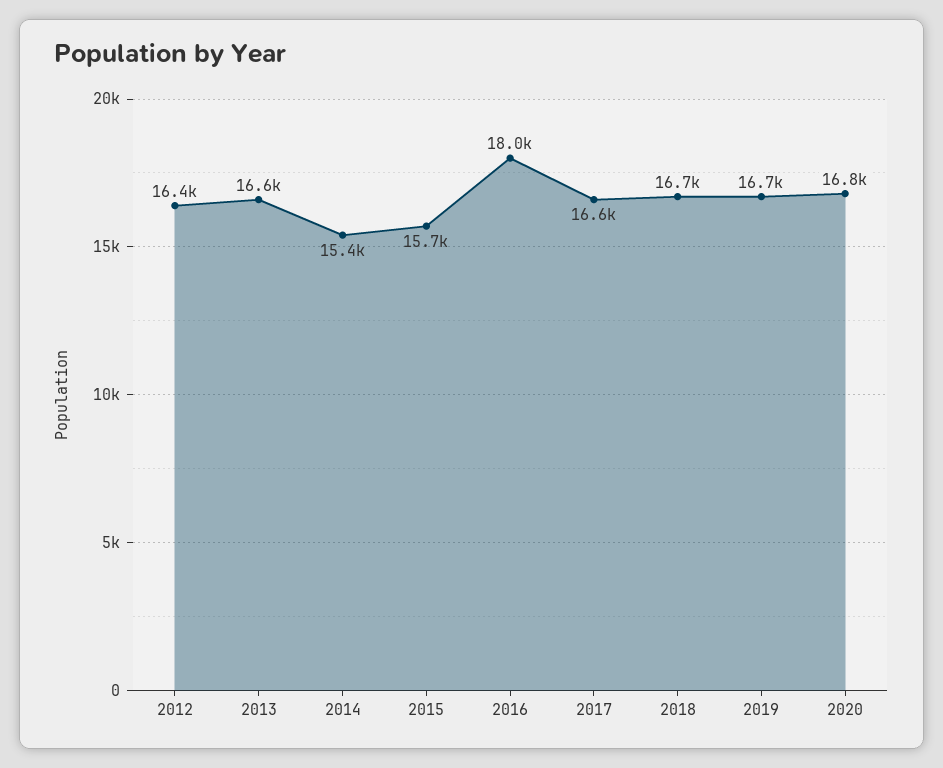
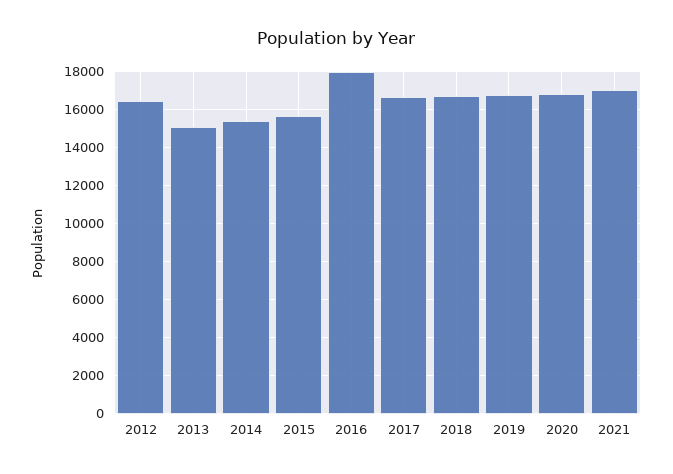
2013: 16600 -> 15000
2021: none -> 17000

